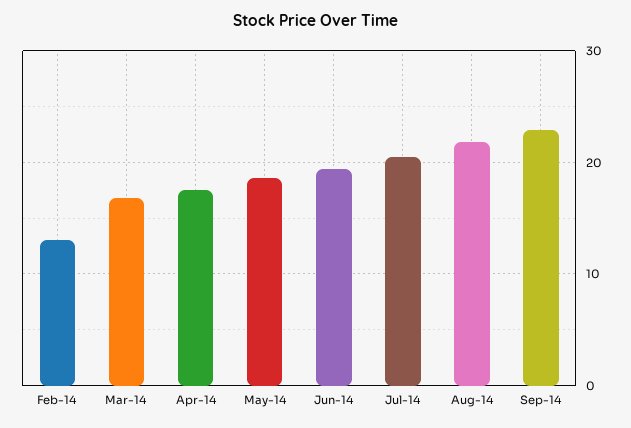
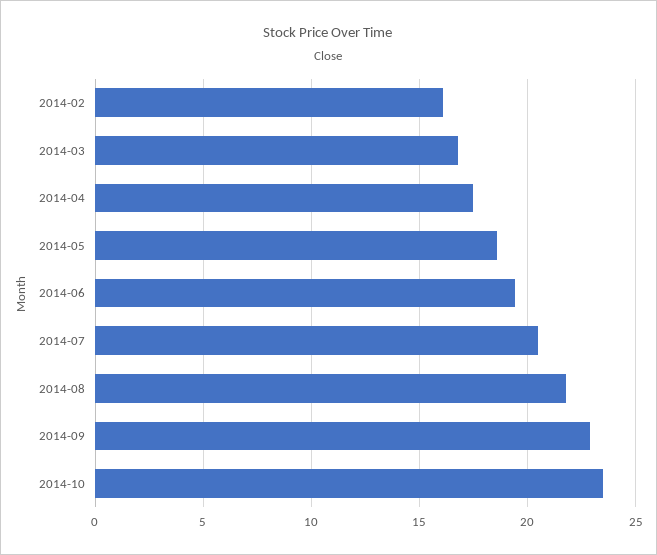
Feb-14: 13 -> 16
2014-10: none -> 23.5

